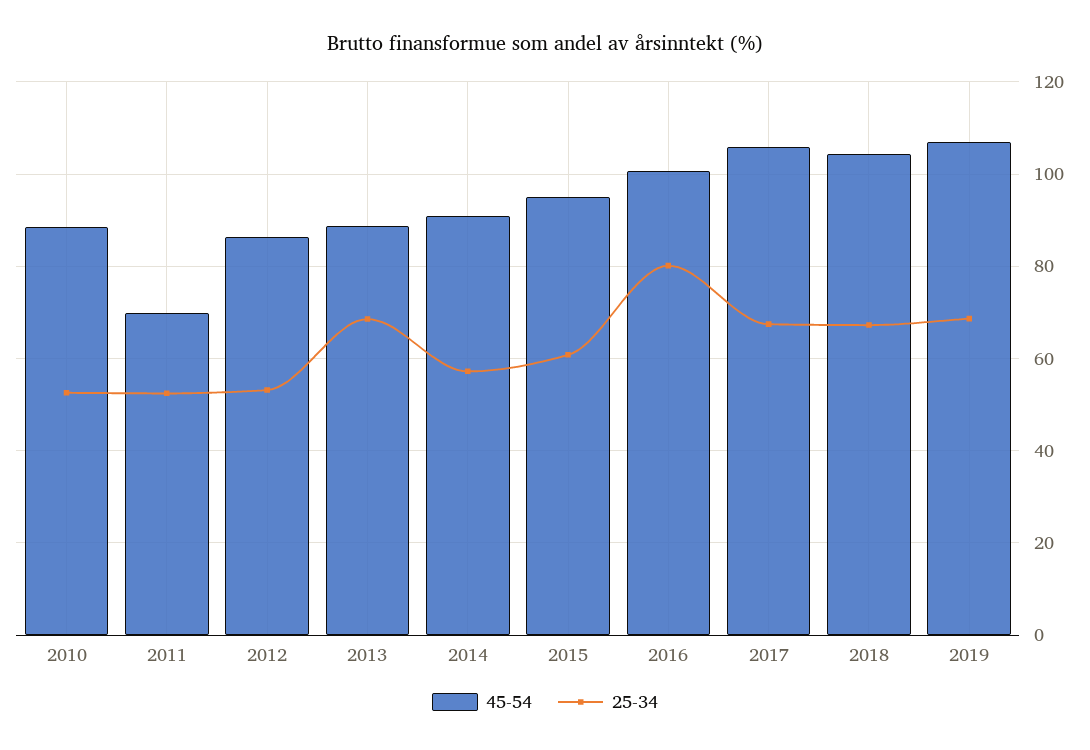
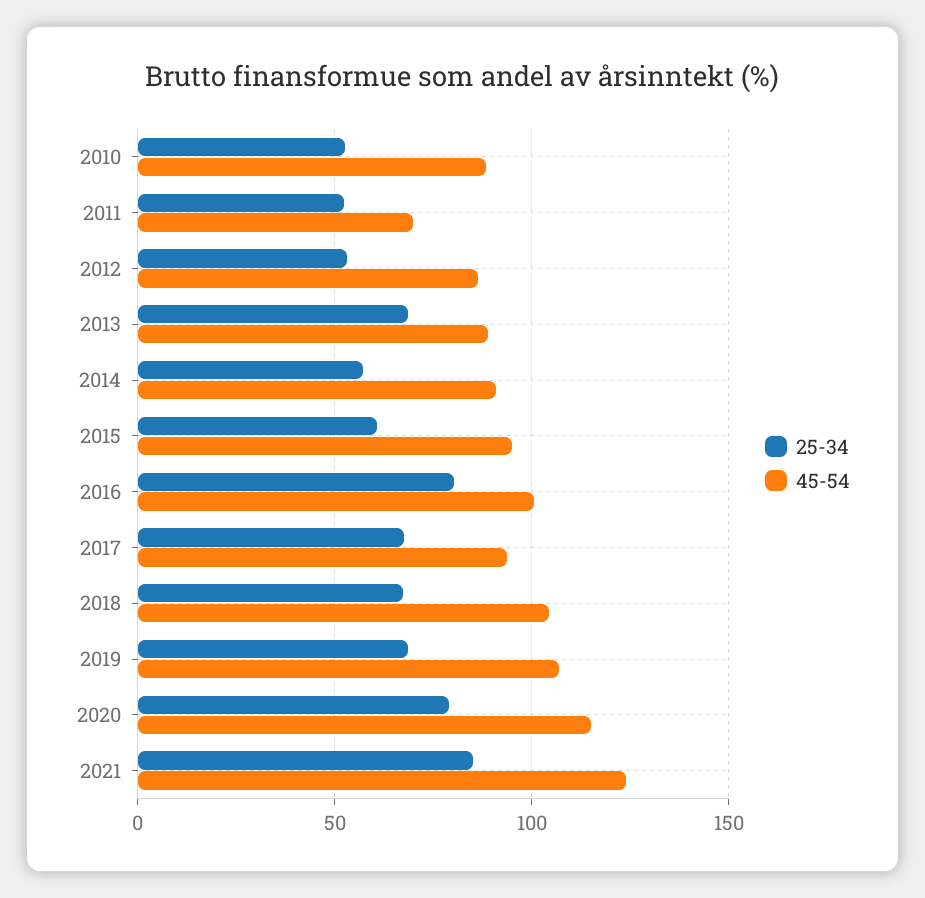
45-54, 2017: 106 -> 95
25-34, 2020: none -> 80
45-54, 2020: none -> 115
25-34, 2021: none -> 85
45-54, 2021: none -> 125

